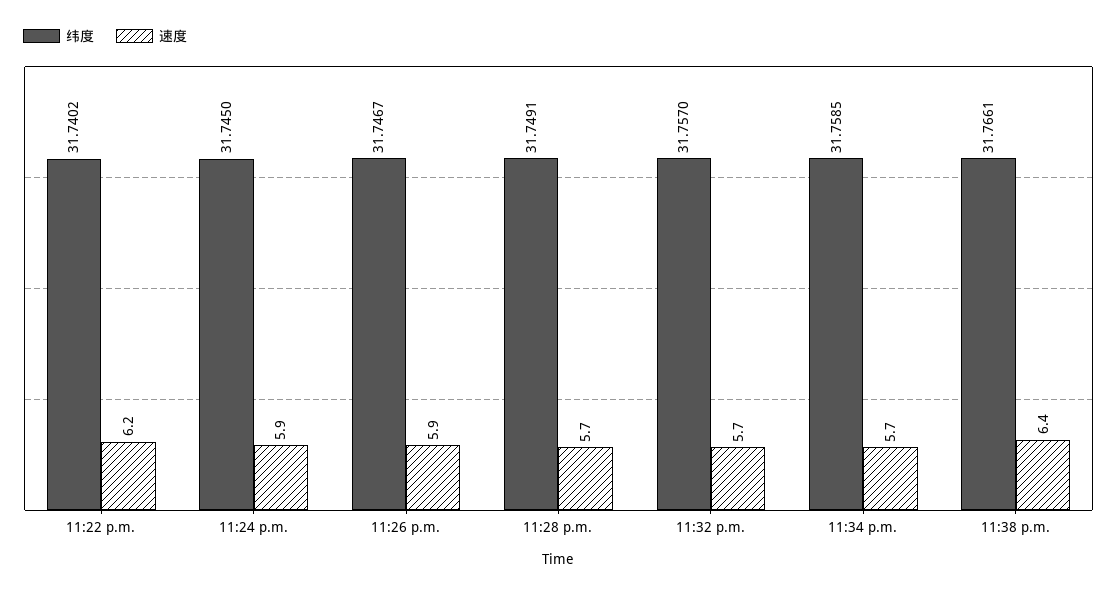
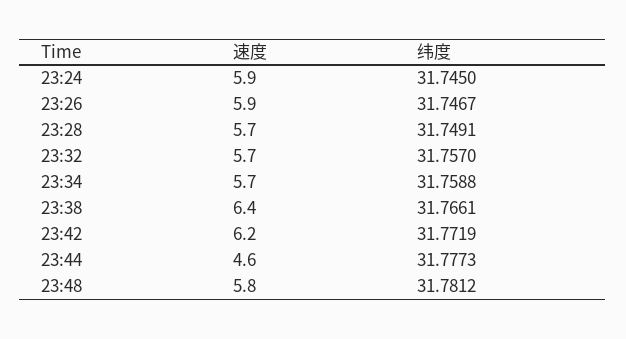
纬度, 11:22 p.m.: 31.7402 -> none
速度, 11:22 p.m.: 6.2 -> none
纬度, 11:34 p.m.: 31.7585 -> 31.7588
速度, 23:42: none -> 6.2
纬度, 23:42: none -> 31.7719
速度, 23:44: none -> 4.6
纬度, 23:44: none -> 31.7773
速度, 23:48: none -> 5.8
纬度, 23:48: none -> 31.7812

